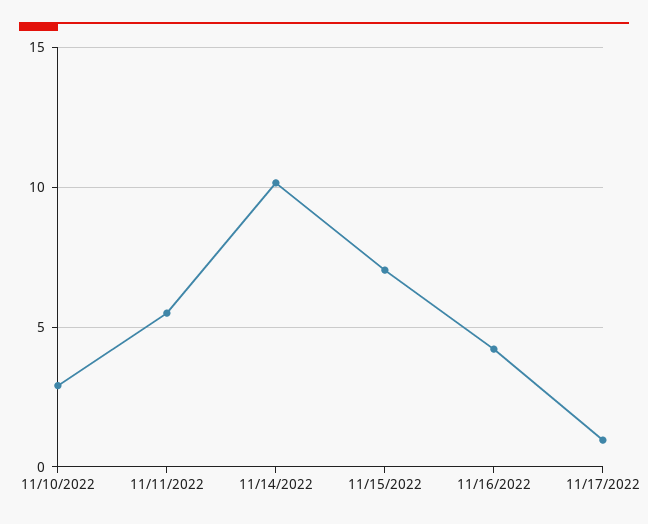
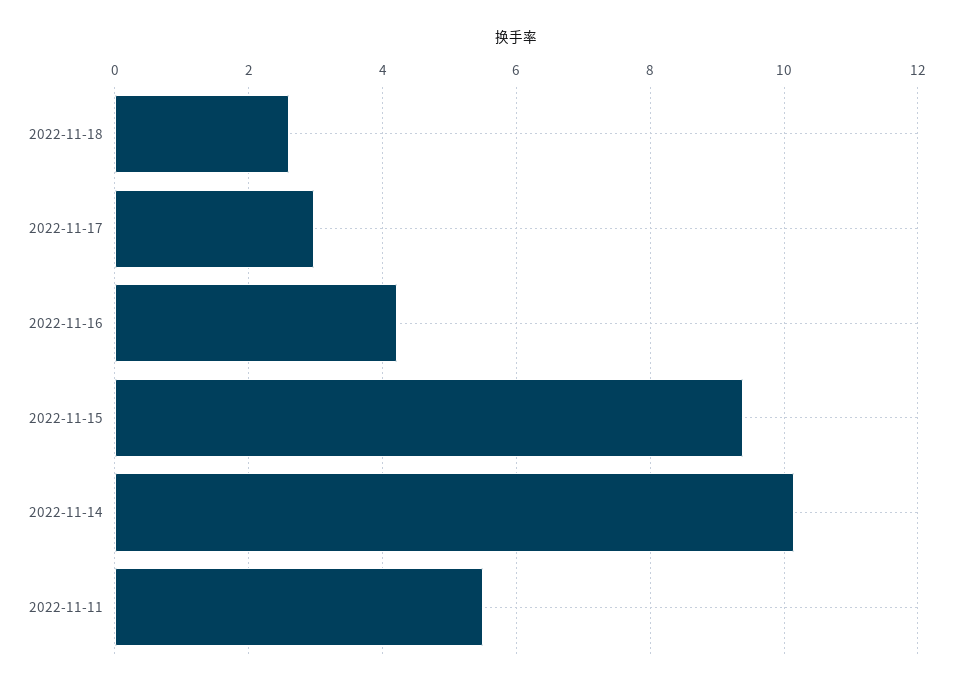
11/10/2022: 3 -> none
11/15/2022: 7 -> 9.4
11/17/2022: 1 -> 3
2022-11-18: none -> 2.6

